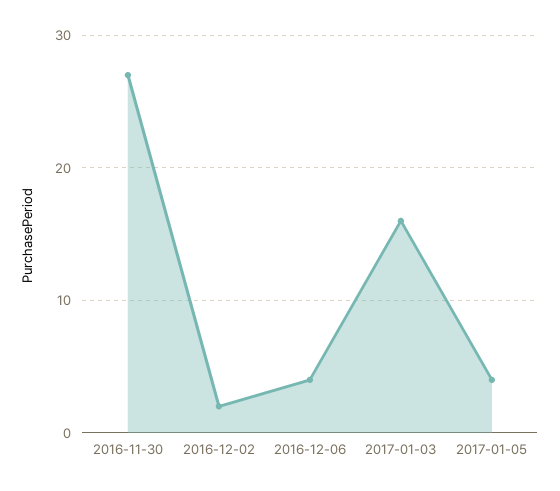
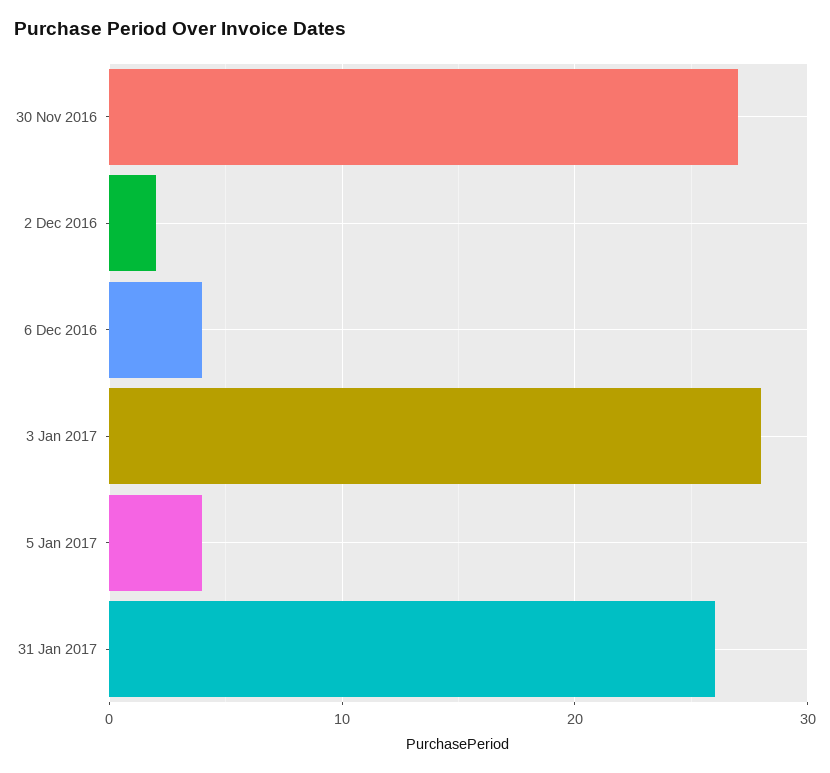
2017-01-03: 16 -> 28
31 Jan 2017: none -> 26

